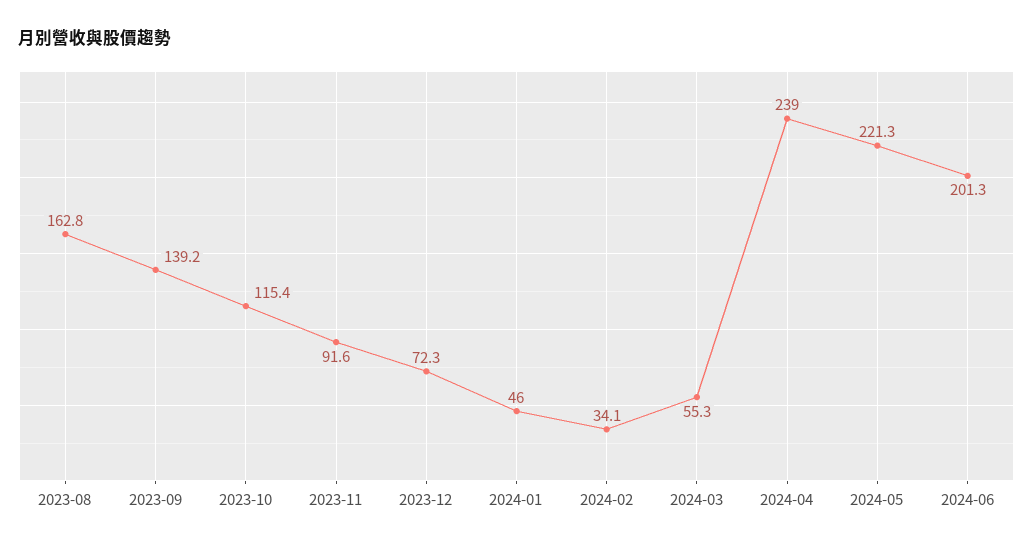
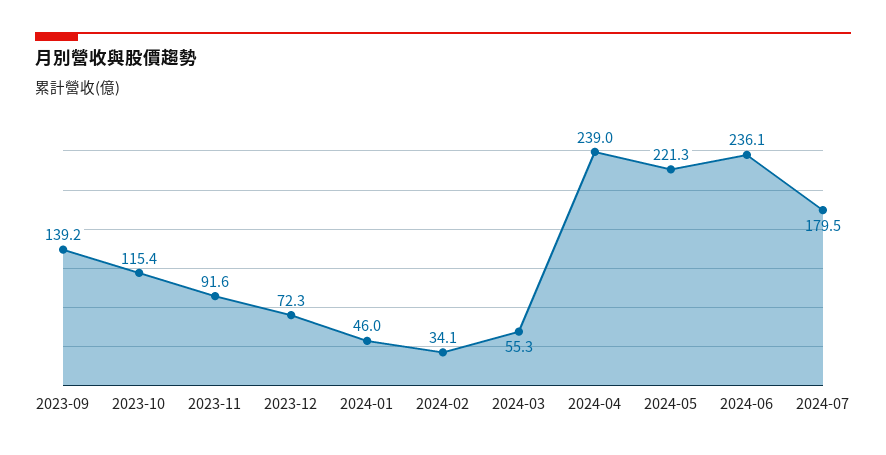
2023-08: 162.8 -> none
2024-06: 201.3 -> 236.1
2024-07: none -> 179.5

